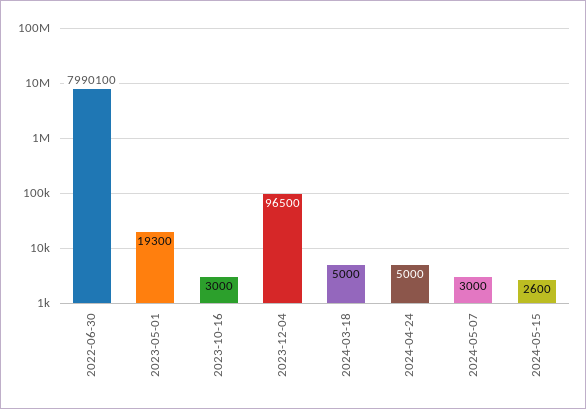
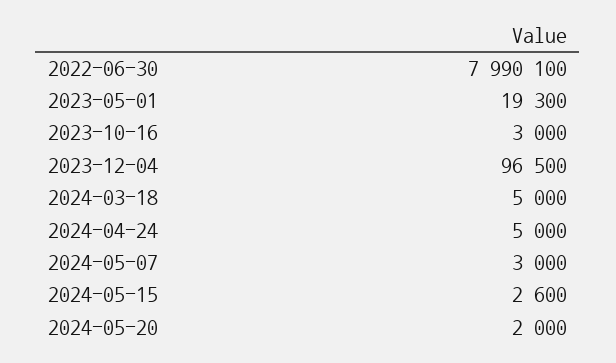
2024-05-20: none -> 2000

